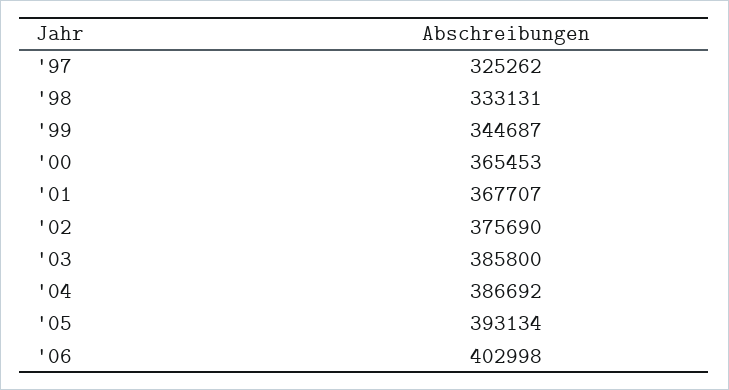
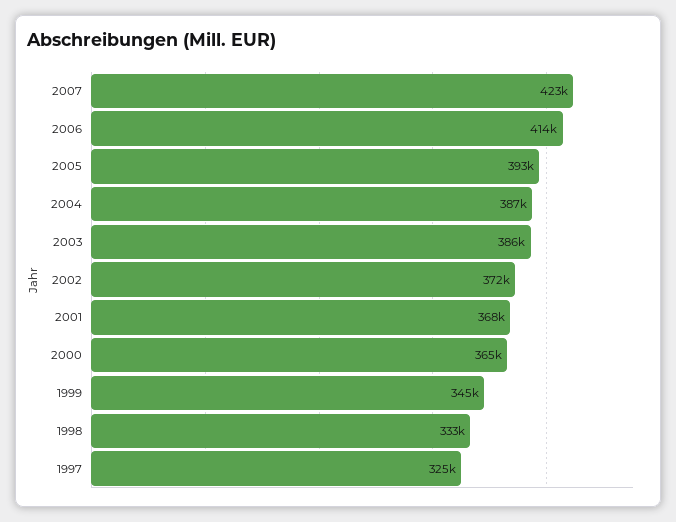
'02: 375690 -> 372000
'06: 402998 -> 414000
2007: none -> 423000

